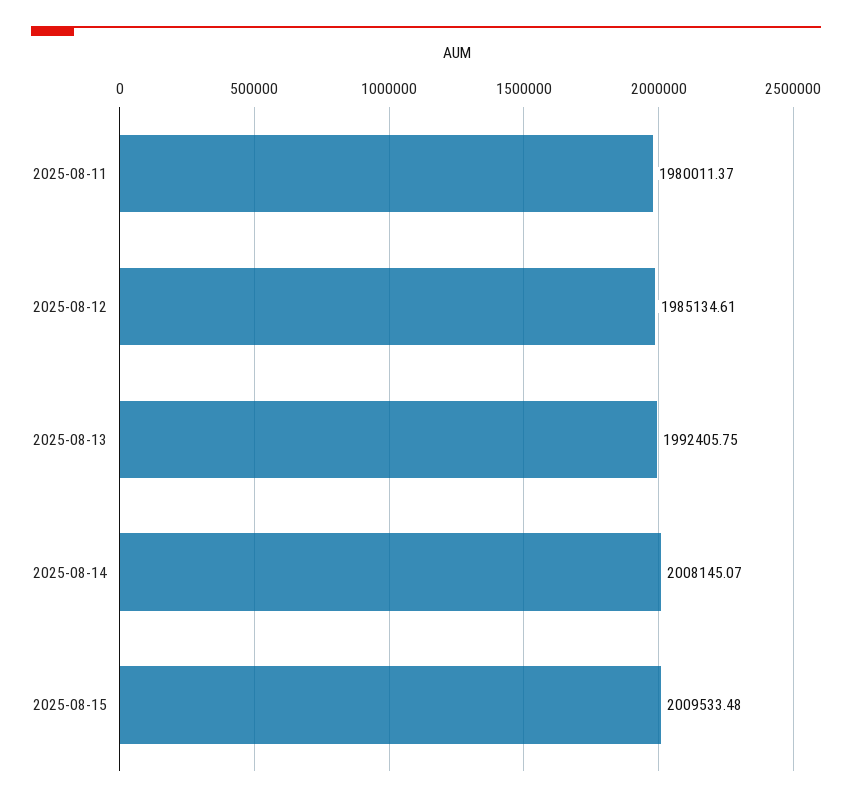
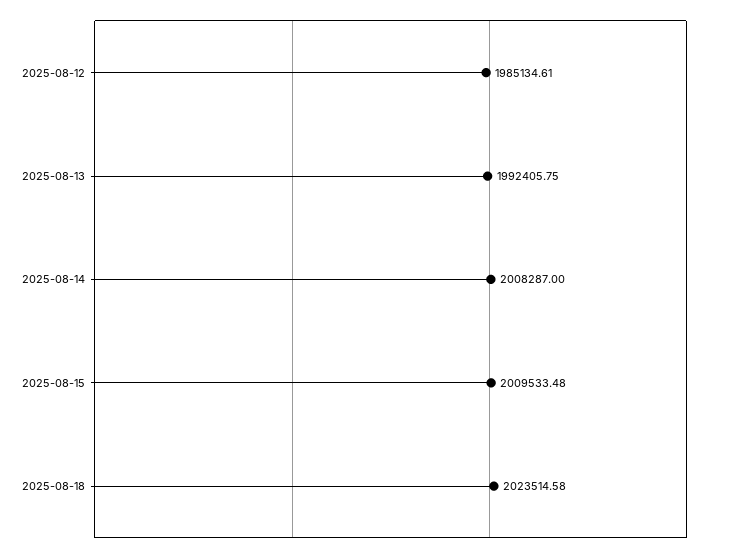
2025-08-11: 1980011.37 -> none
2025-08-14: 2008145.07 -> 2008287
2025-08-18: none -> 2023514.58

